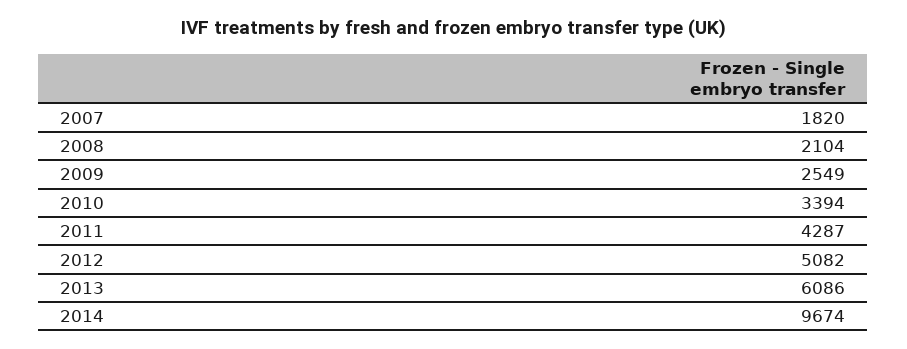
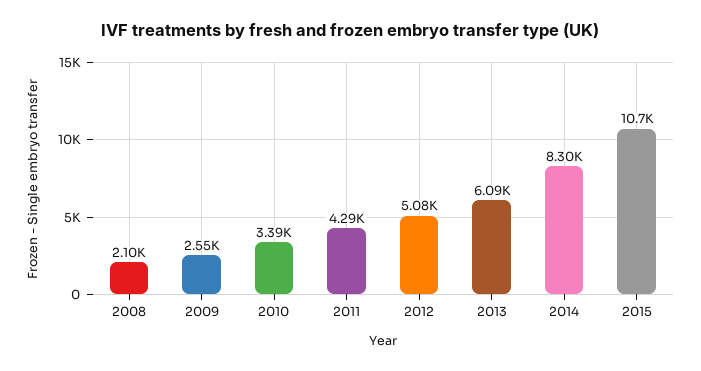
2007: 1820 -> none
2014: 9674 -> 8300
2015: none -> 10700

